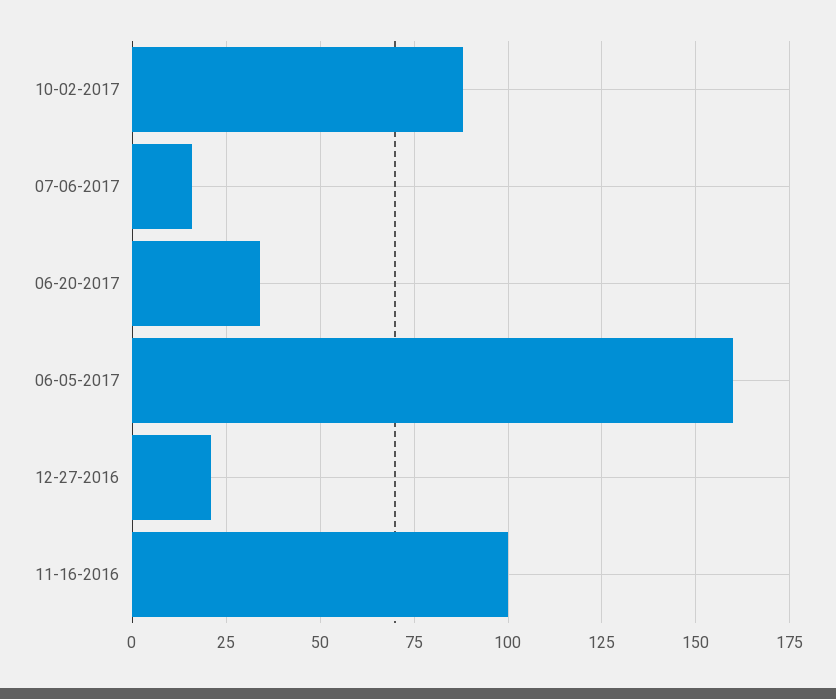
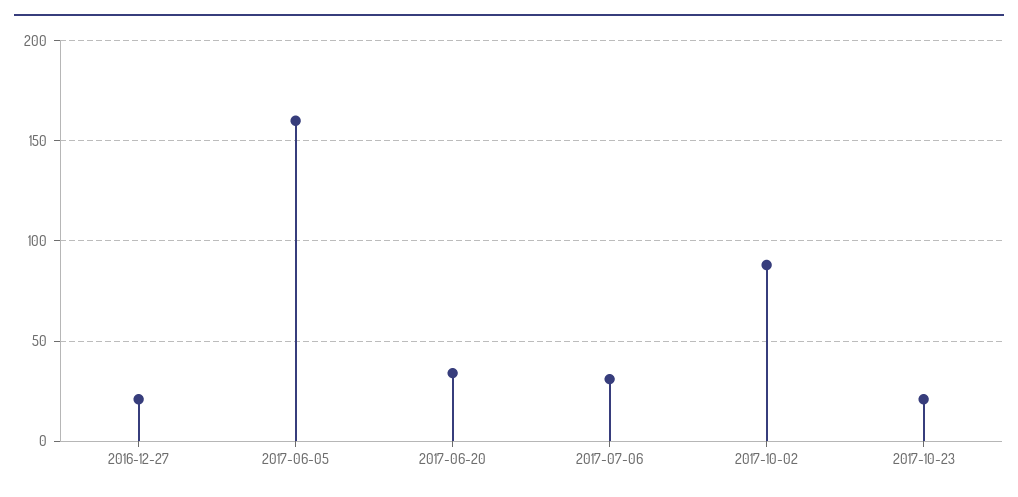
07-06-2017: 15 -> 30
11-16-2016: 100 -> none
2017-10-23: none -> 20

